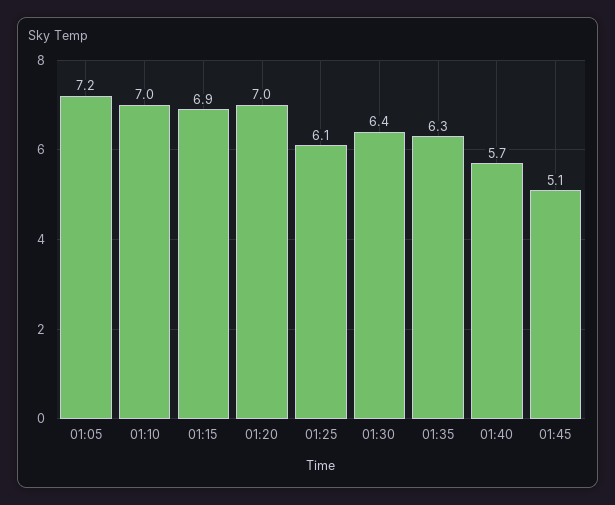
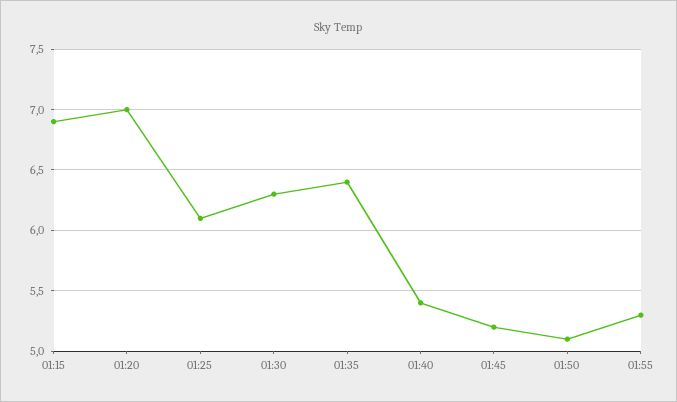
01:05: 7.2 -> none
01:10: 7 -> none
01:30: 6.4 -> 6.3
01:35: 6.3 -> 6.4
01:40: 5.7 -> 5.4
01:45: 5.1 -> 5.2
01:50: none -> 5.1
01:55: none -> 5.3

